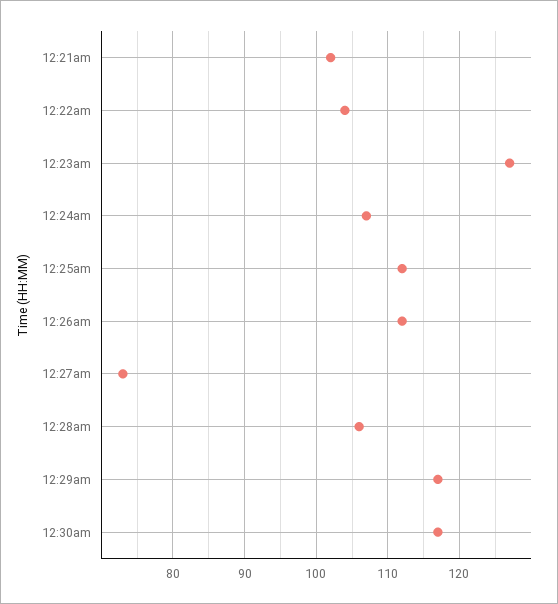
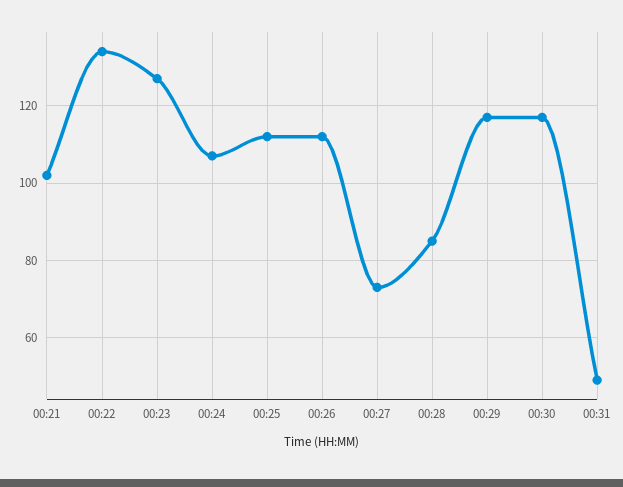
12:22am: 104 -> 135
12:28am: 106 -> 85
00:31: none -> 50

